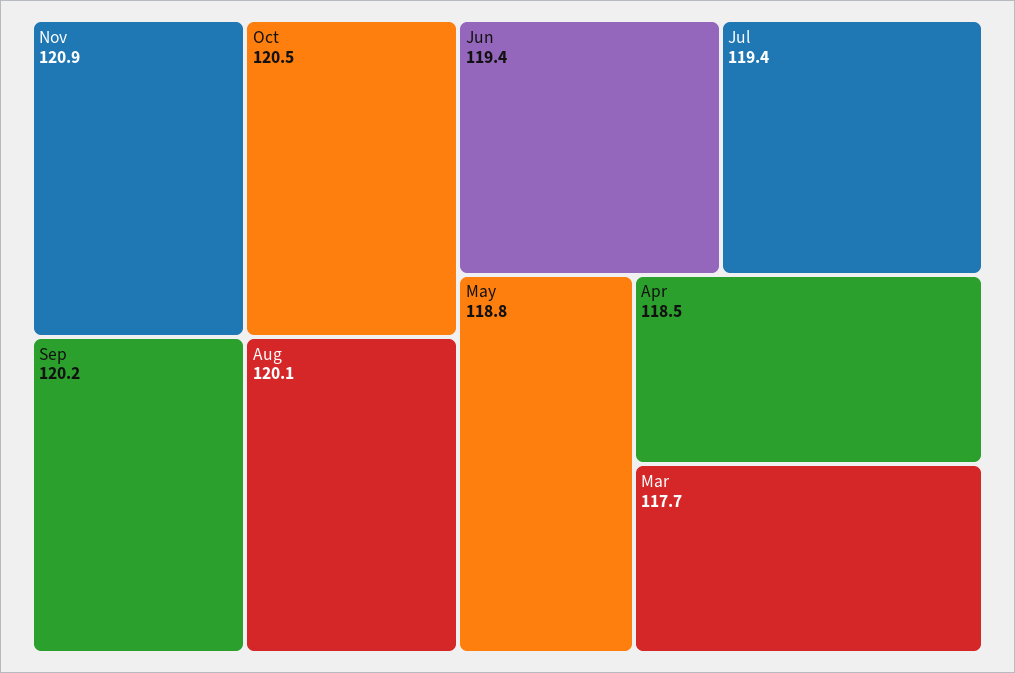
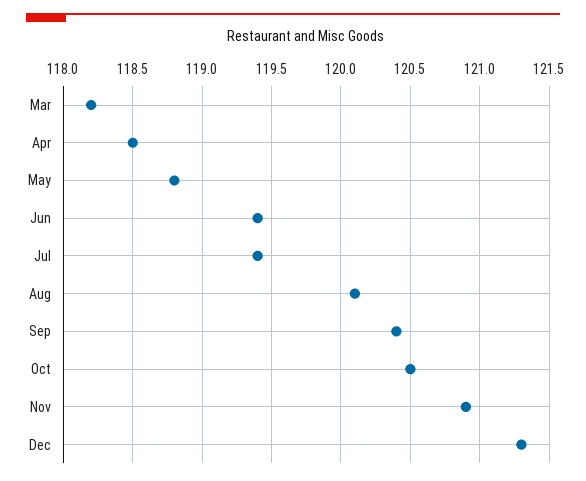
Sep: 120.2 -> 120.4
Mar: 117.7 -> 118.2
Dec: none -> 121.3

